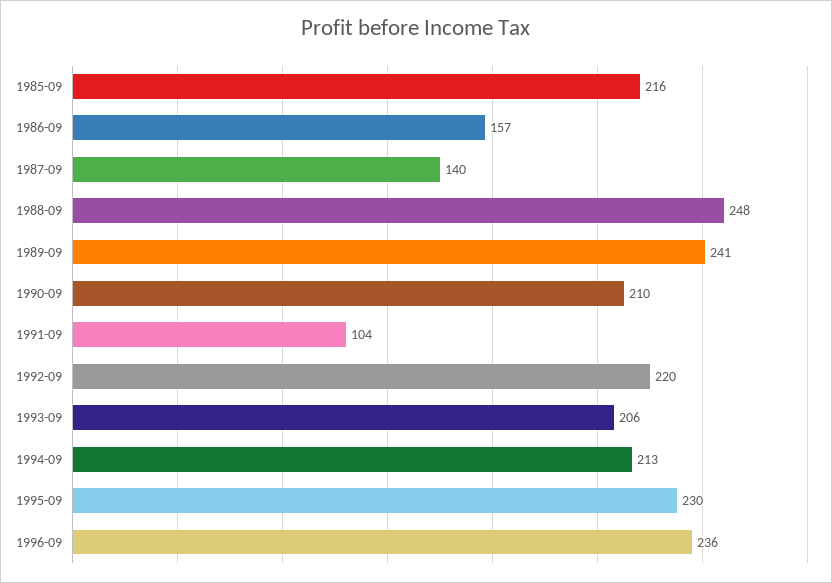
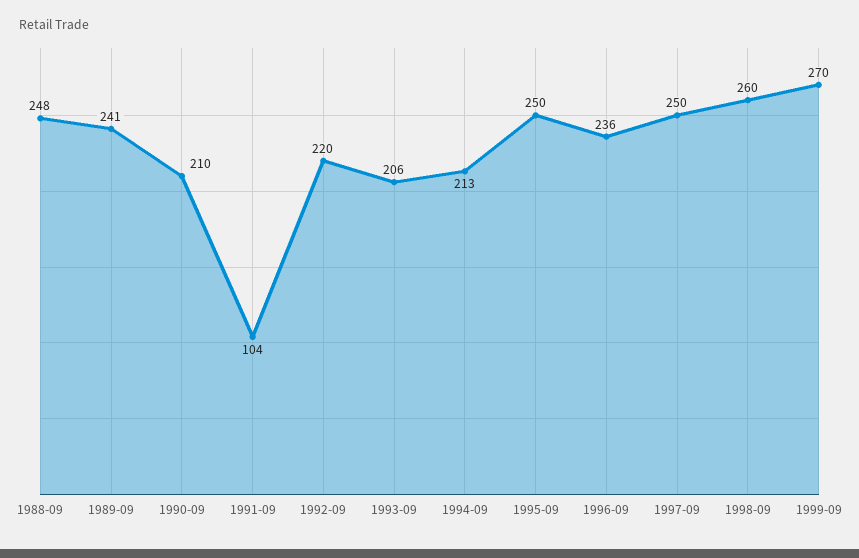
1985-09: 216 -> none
1986-09: 157 -> none
1987-09: 140 -> none
1995-09: 230 -> 250
1997-09: none -> 250
1998-09: none -> 260
1999-09: none -> 270

